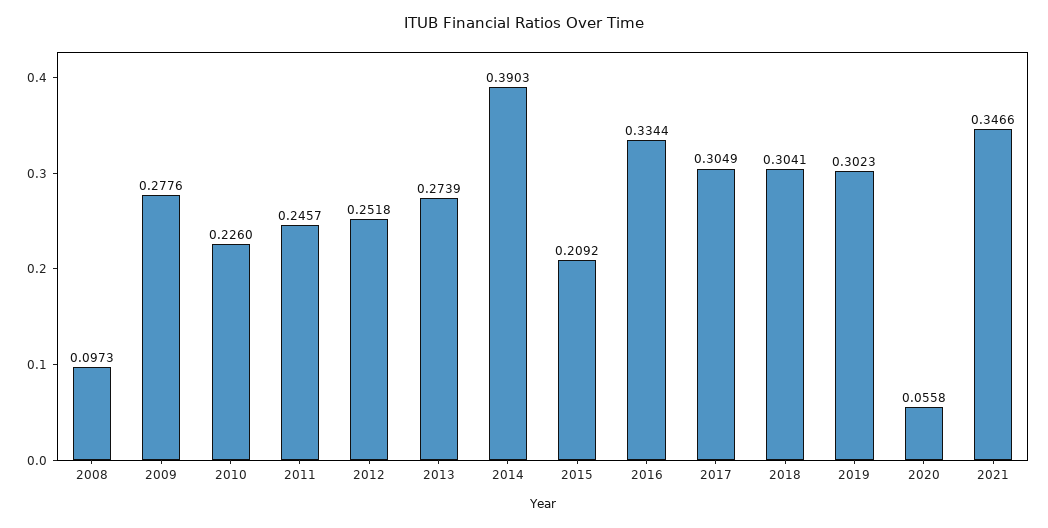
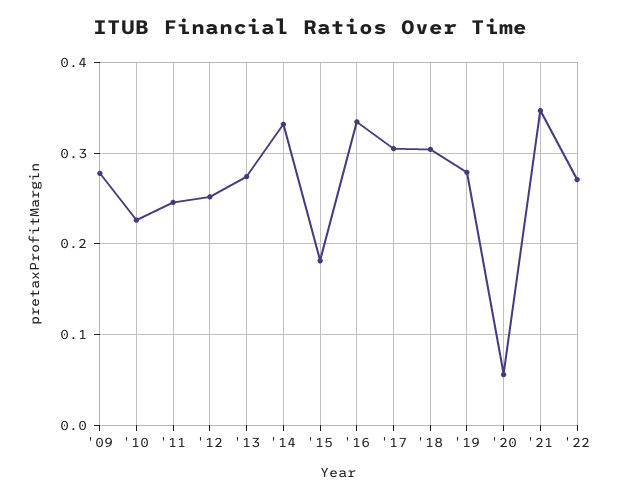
2008: 0.0973 -> none
2014: 0.3903 -> 0.33
2015: 0.2092 -> 0.18
2019: 0.3023 -> 0.28
'22: none -> 0.27

